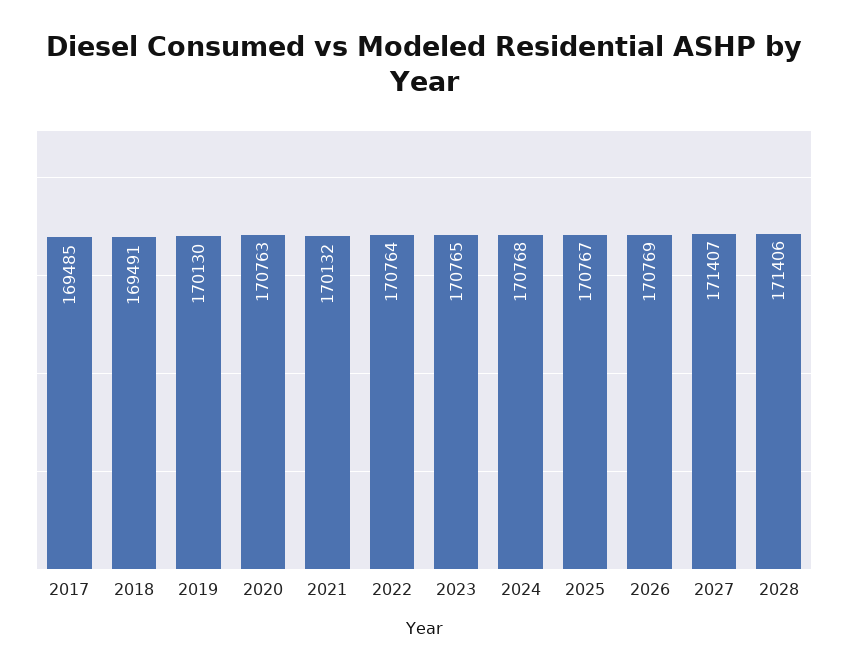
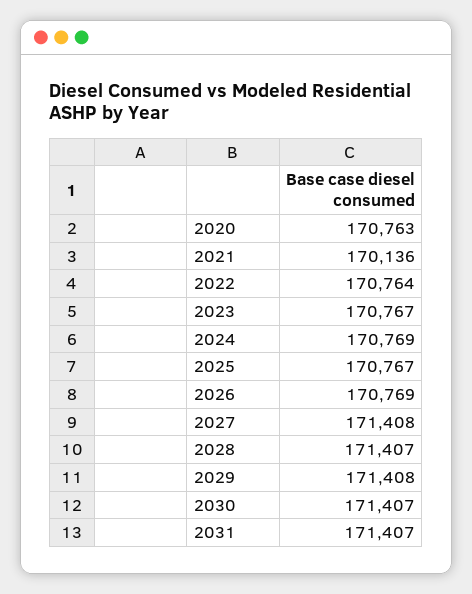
2017: 169485 -> none
2018: 169491 -> none
2019: 170130 -> none
2021: 170132 -> 170136
2023: 170765 -> 170767
2024: 170768 -> 170769
2027: 171407 -> 171408
2028: 171406 -> 171407
2029: none -> 171408
2030: none -> 171407
2031: none -> 171407

